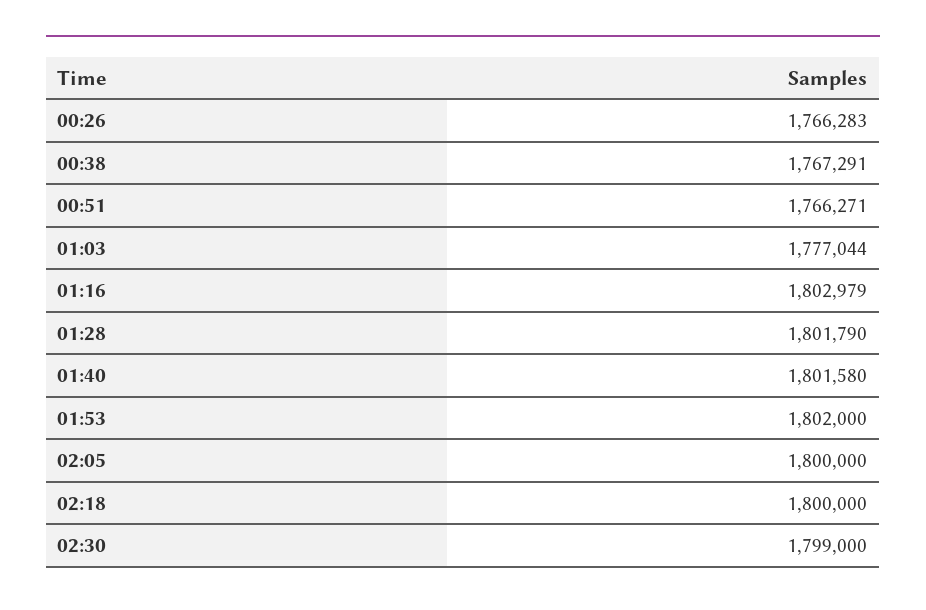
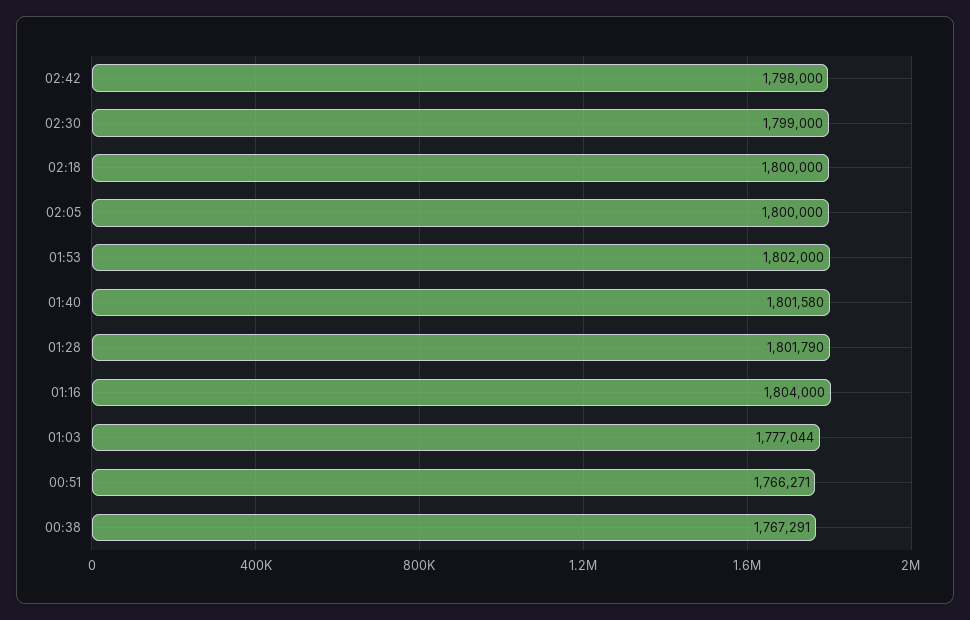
00:26: 1766283 -> none
01:16: 1802979 -> 1804000
02:42: none -> 1798000

